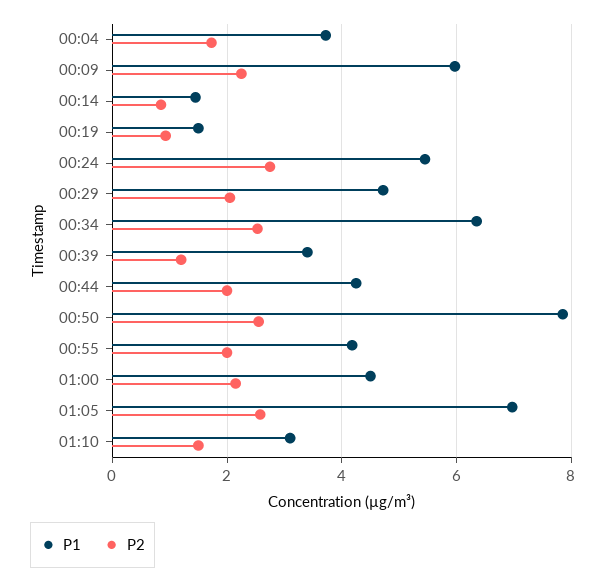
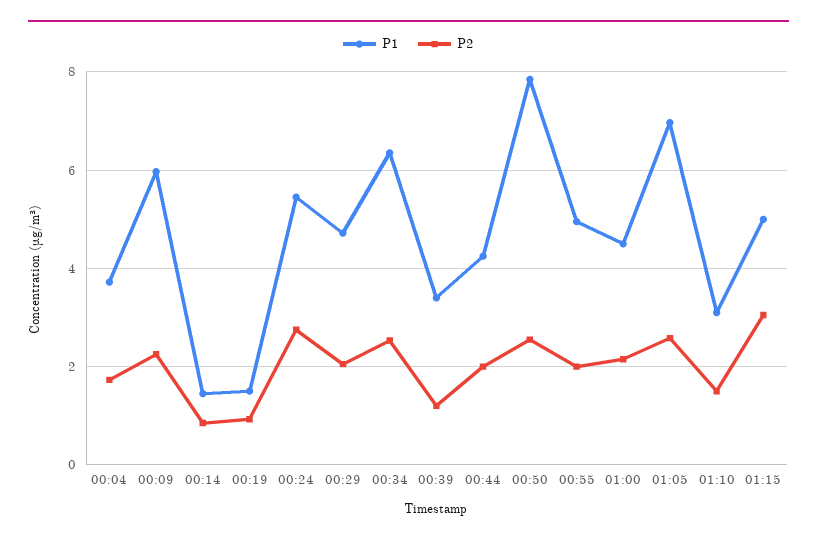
P1, 00:55: 4.2 -> 5
P1, 01:15: none -> 5
P2, 01:15: none -> 3

